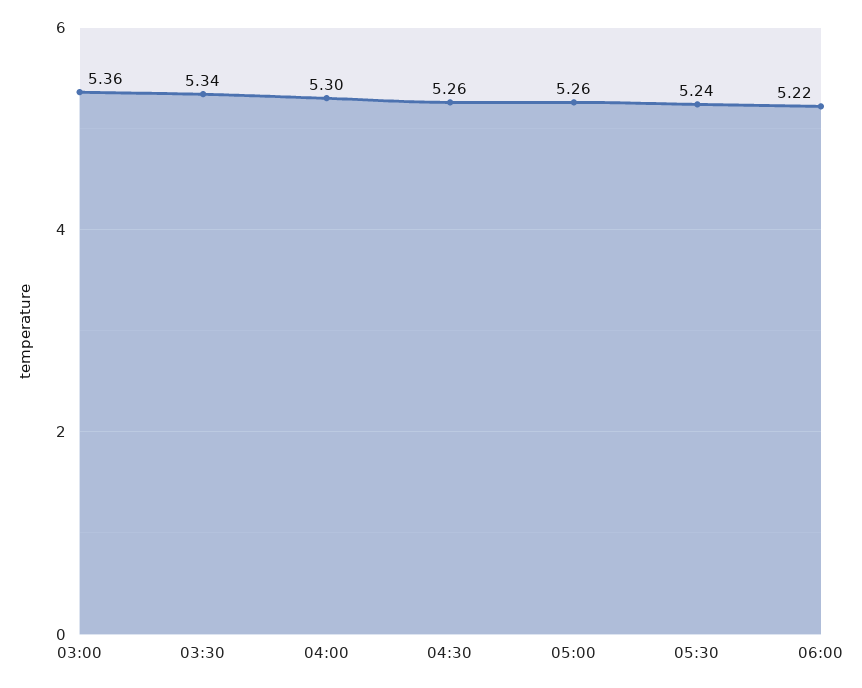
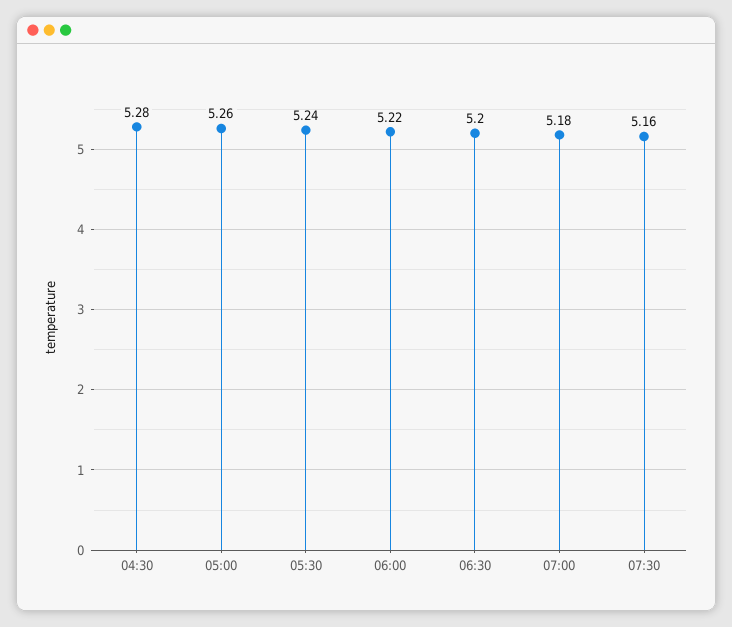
03:00: 5.36 -> none
03:30: 5.34 -> none
04:00: 5.3 -> none
04:30: 5.26 -> 5.28
06:30: none -> 5.2
07:00: none -> 5.18
07:30: none -> 5.16

